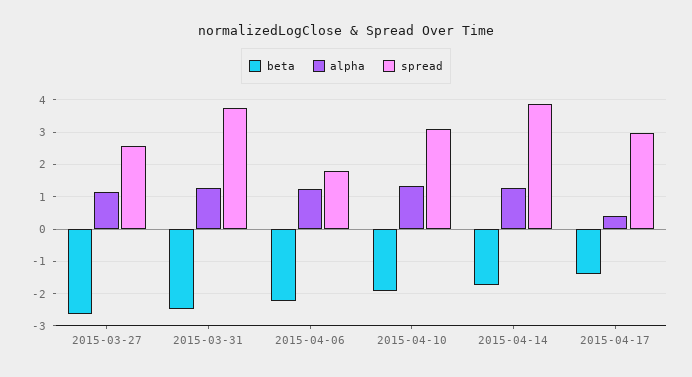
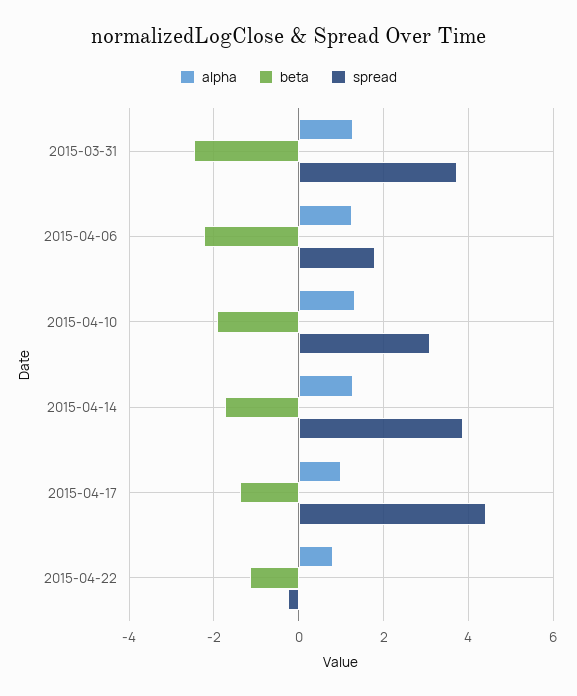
beta, 2015-03-27: -2.6 -> none
alpha, 2015-03-27: 1.2 -> none
spread, 2015-03-27: 2.6 -> none
alpha, 2015-04-17: 0.4 -> 1
spread, 2015-04-17: 3 -> 4.4
alpha, 2015-04-22: none -> 0.8
beta, 2015-04-22: none -> -1.2
spread, 2015-04-22: none -> -0.2

